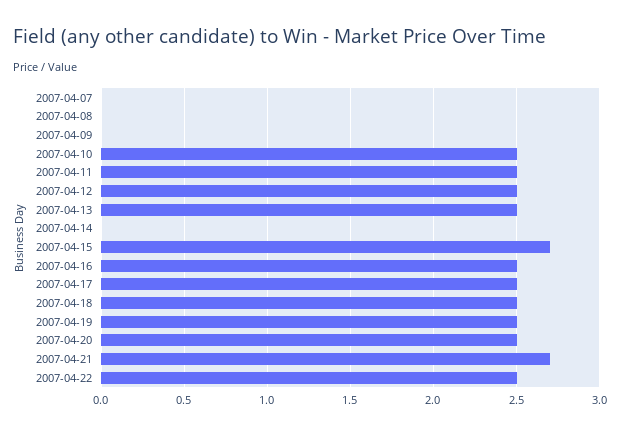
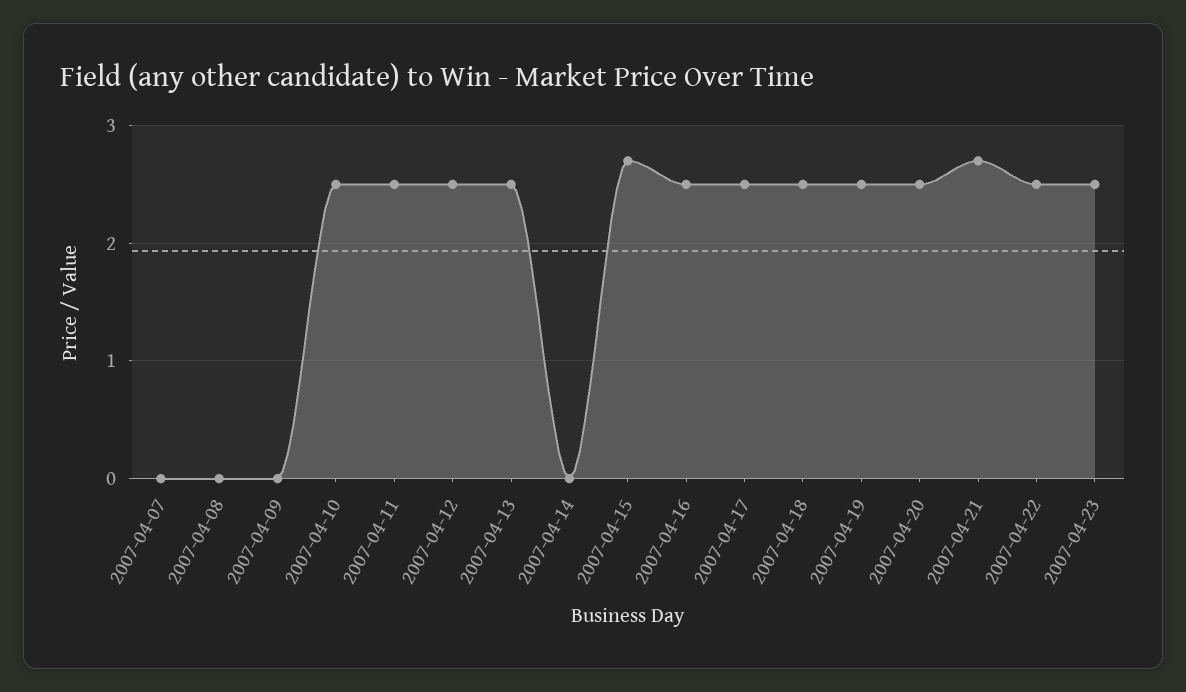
2007-04-23: none -> 2.5

